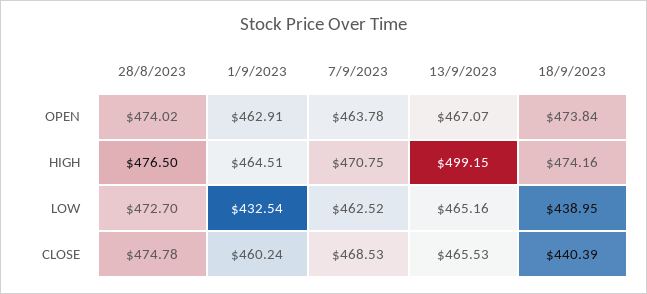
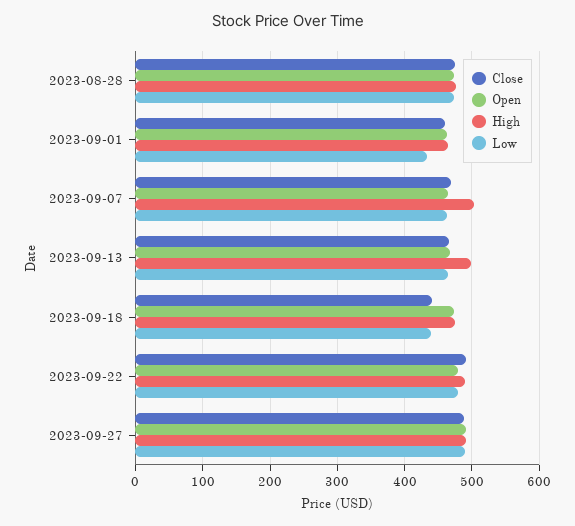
HIGH, 7/9/2023: 470.75 -> 500
CLOSE, 2023-09-22: none -> 490
OPEN, 2023-09-22: none -> 480
HIGH, 2023-09-22: none -> 490
LOW, 2023-09-22: none -> 480
CLOSE, 2023-09-27: none -> 490
OPEN, 2023-09-27: none -> 490
HIGH, 2023-09-27: none -> 490
LOW, 2023-09-27: none -> 490

